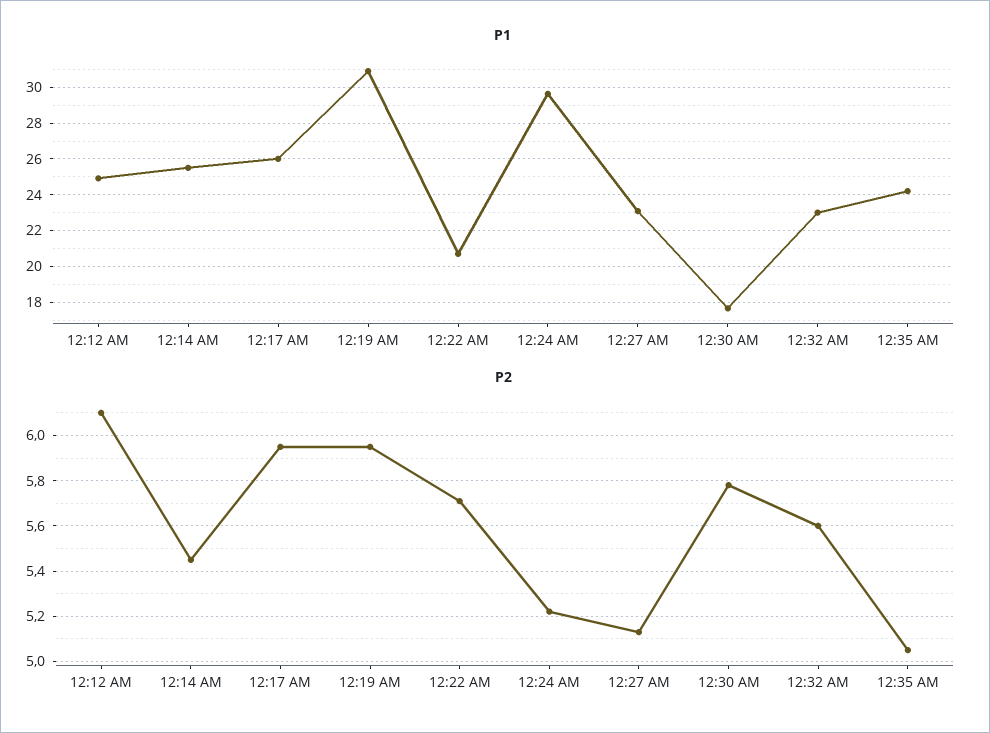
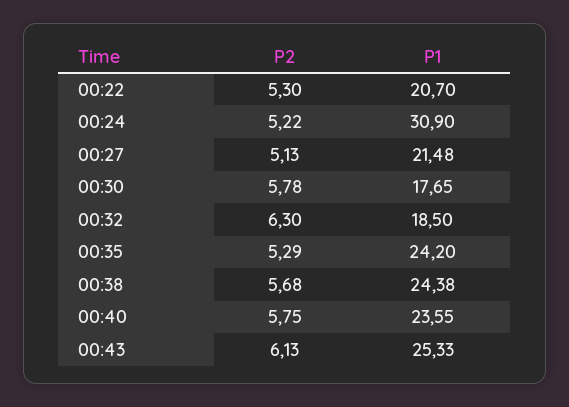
P1, 12:12 AM: 25 -> none
P1, 12:14 AM: 25.5 -> none
P1, 12:17 AM: 26 -> none
P1, 12:19 AM: 31 -> none
P1, 12:24 AM: 29.5 -> 30.9
P1, 12:27 AM: 23 -> 21.48
P1, 12:32 AM: 23 -> 18.5
P2, 12:12 AM: 6.1 -> none
P2, 12:14 AM: 5.45 -> none
P2, 12:17 AM: 5.95 -> none
P2, 12:19 AM: 5.95 -> none
P2, 12:22 AM: 5.7 -> 5.3
P2, 12:32 AM: 5.6 -> 6.3
P2, 12:35 AM: 5.05 -> 5.29
P2, 00:38: none -> 5.68
P1, 00:38: none -> 24.38
P2, 00:40: none -> 5.75
P1, 00:40: none -> 23.55
P2, 00:43: none -> 6.13
P1, 00:43: none -> 25.33

